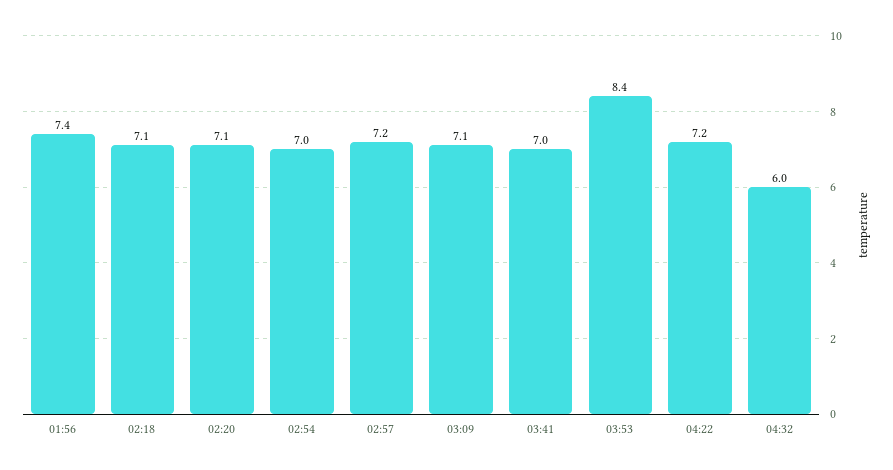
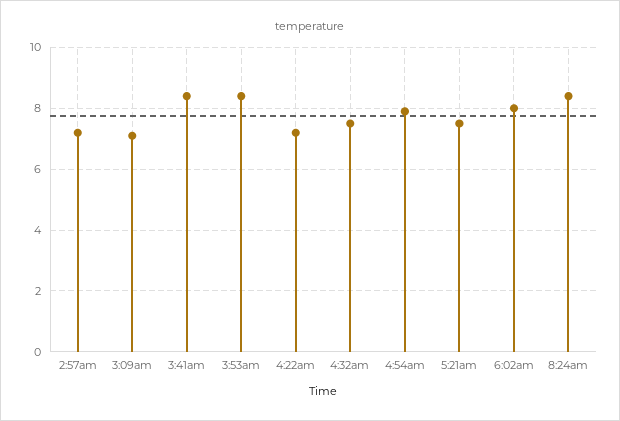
01:56: 7.4 -> none
02:18: 7.1 -> none
02:20: 7.1 -> none
02:54: 7 -> none
03:41: 7 -> 8.5
04:32: 6 -> 7.5
4:54am: none -> 8
5:21am: none -> 7.5
6:02am: none -> 8
8:24am: none -> 8.5

